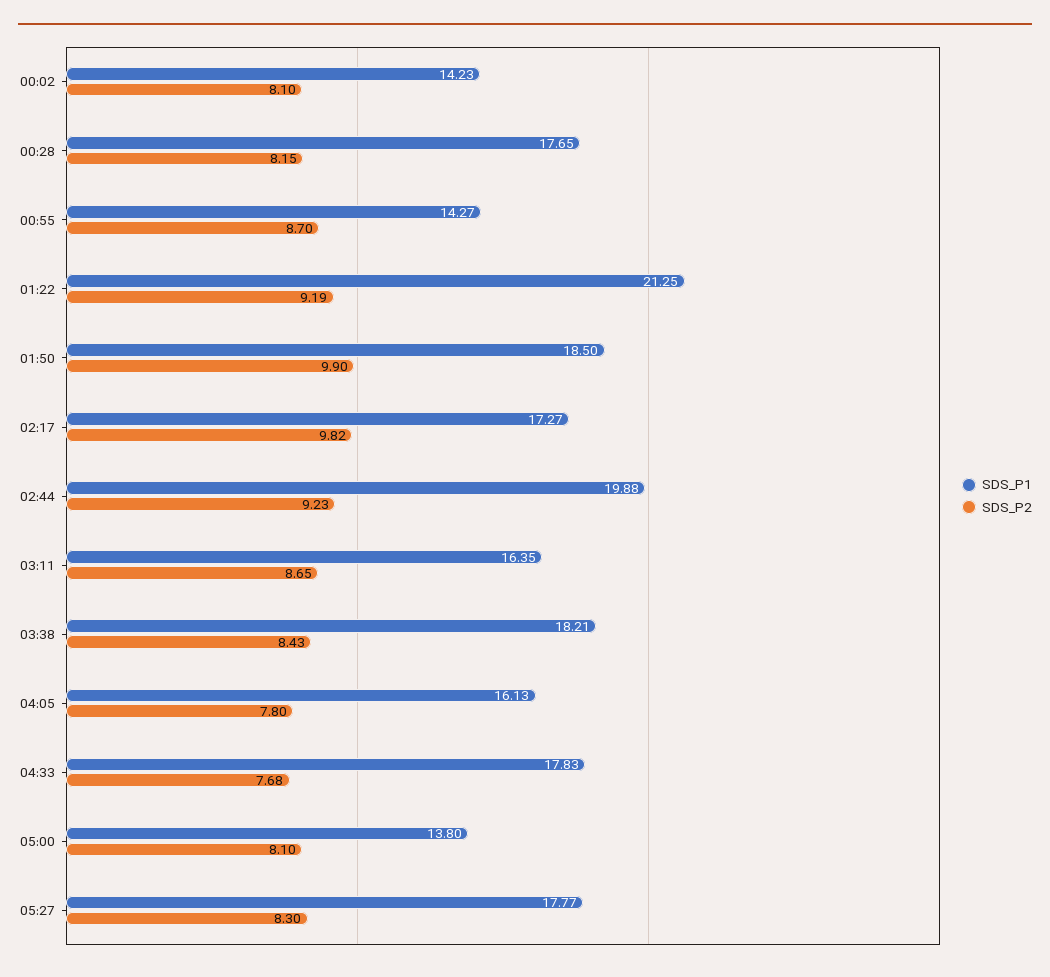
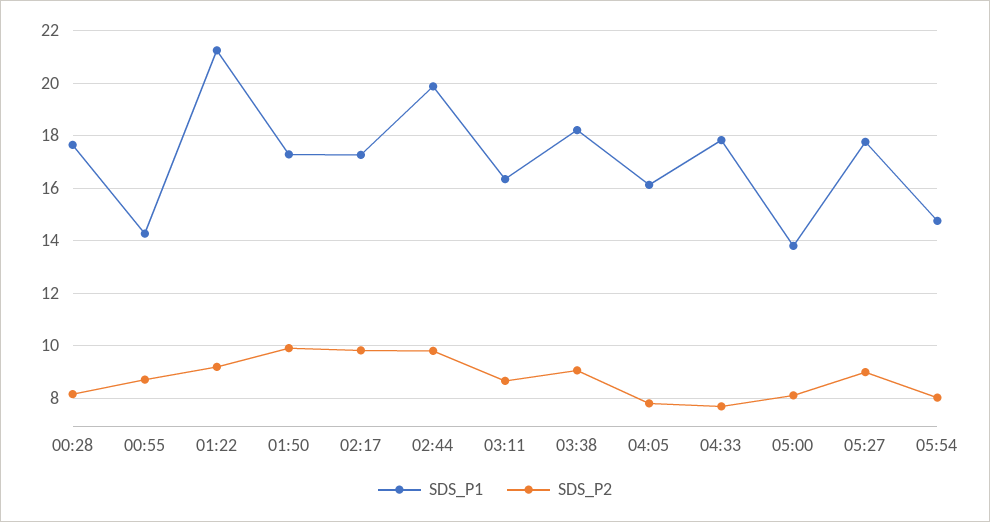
SDS_P1, 00:02: 14.23 -> none
SDS_P2, 00:02: 8.1 -> none
SDS_P1, 01:50: 18.5 -> 17.25
SDS_P2, 02:44: 9.23 -> 9.75
SDS_P2, 03:38: 8.43 -> 9
SDS_P2, 05:27: 8.3 -> 9
SDS_P1, 05:54: none -> 14.75
SDS_P2, 05:54: none -> 8

